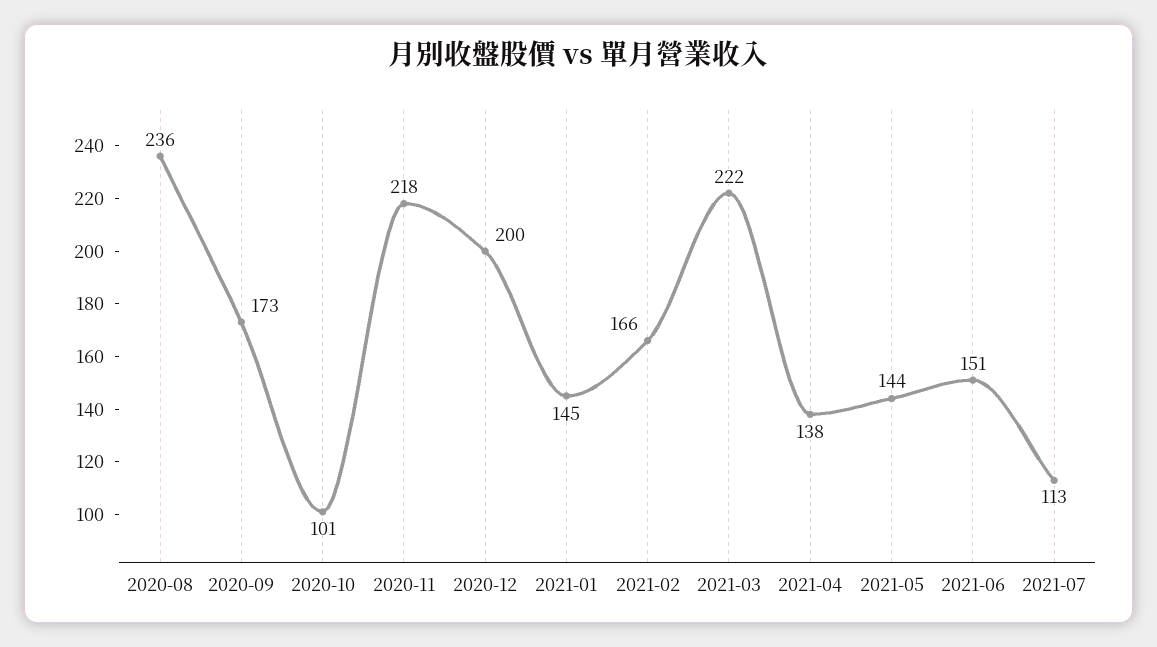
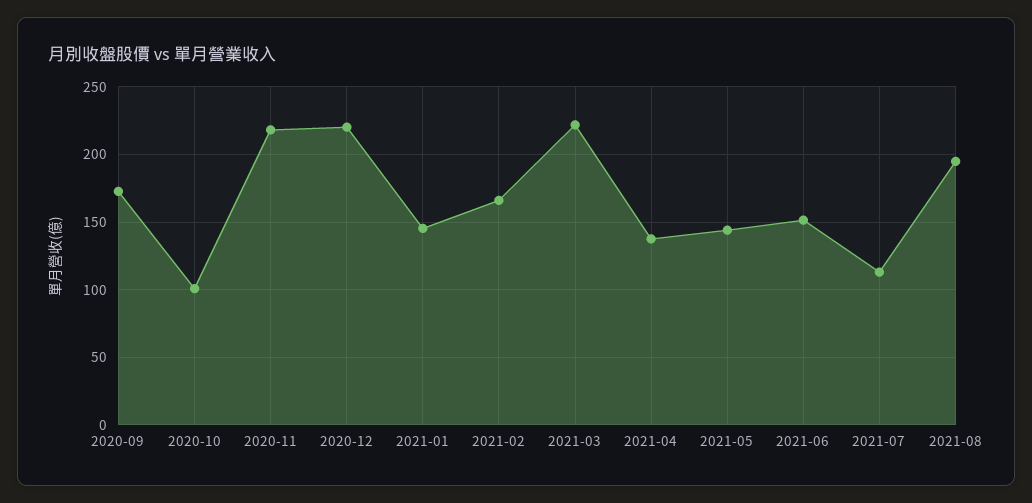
2020-08: 236 -> none
2020-12: 200 -> 220
2021-08: none -> 195

